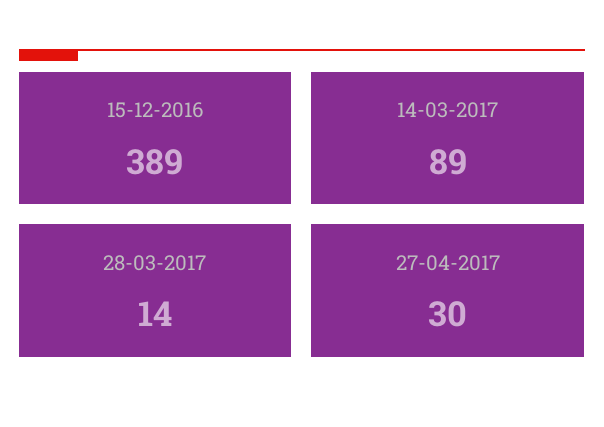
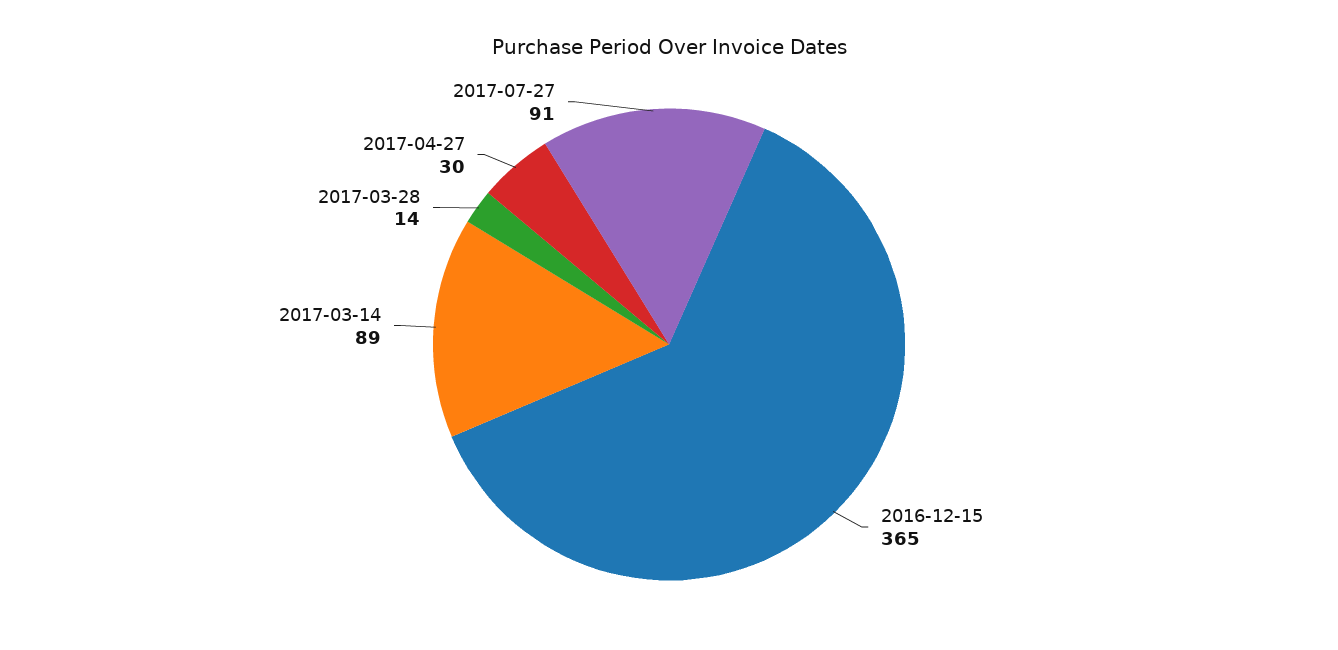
15-12-2016: 389 -> 365
2017-07-27: none -> 91

